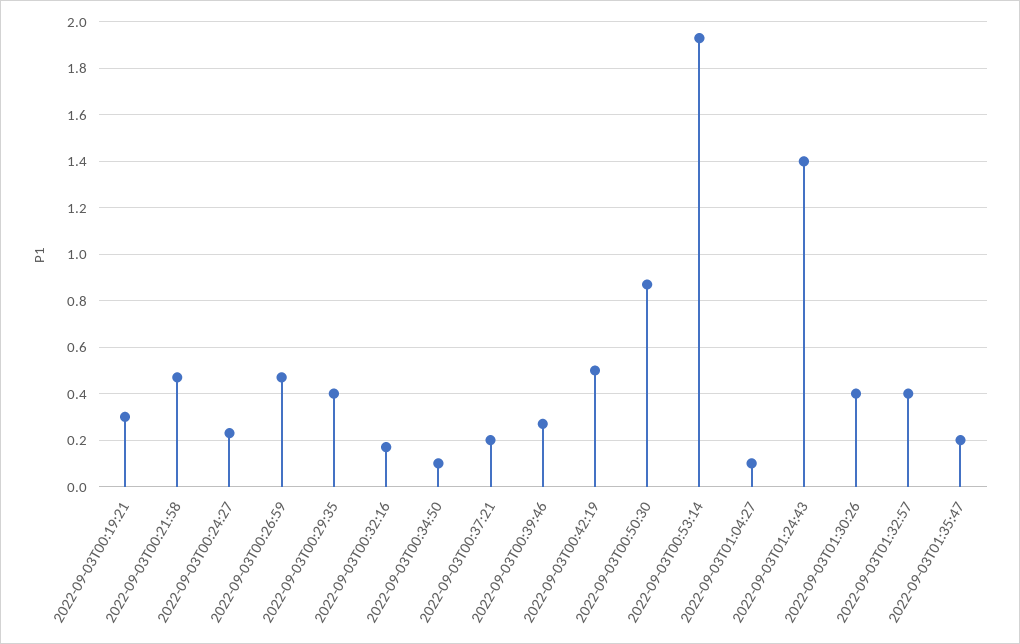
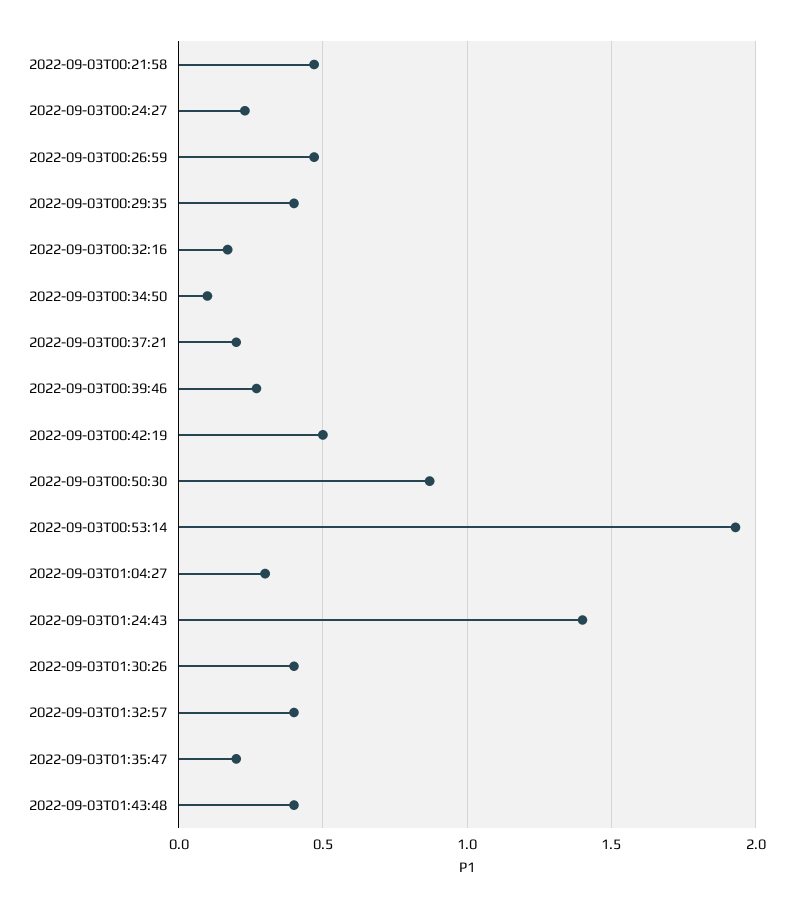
2022-09-03T00:19:21: 0.3 -> none
2022-09-03T01:04:27: 0.1 -> 0.3
2022-09-03T01:43:48: none -> 0.4

